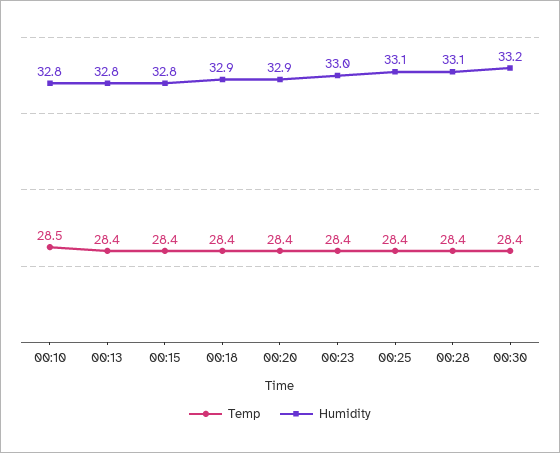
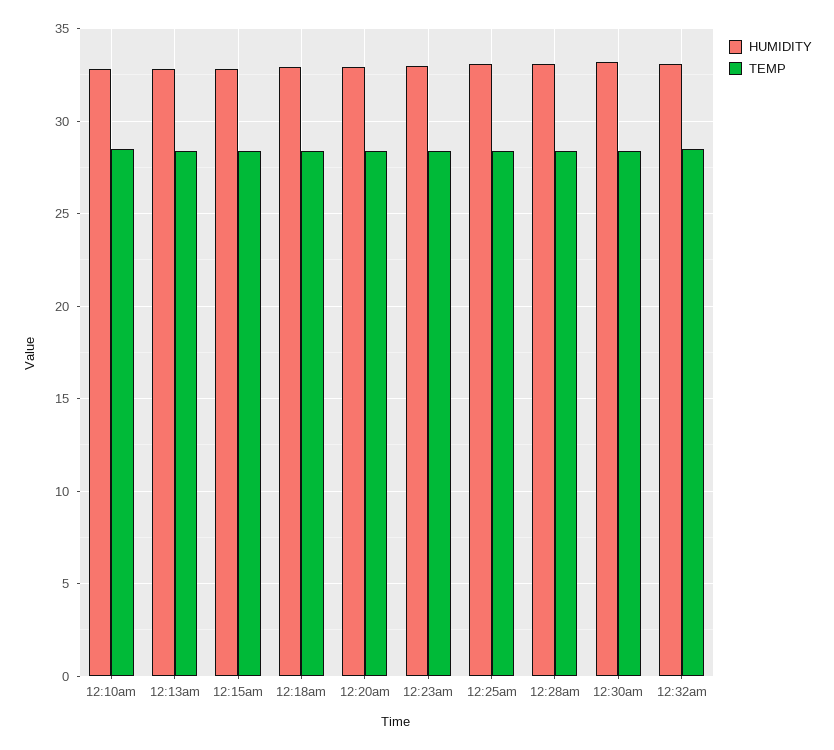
Humidity, 12:32am: none -> 33
Temp, 12:32am: none -> 28.5

